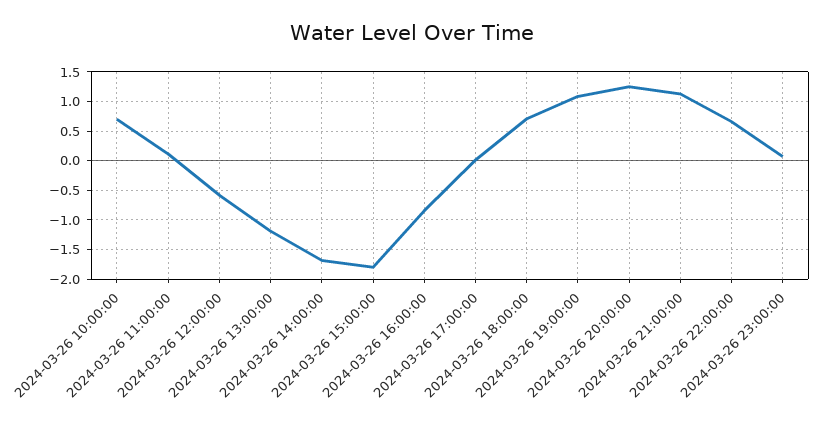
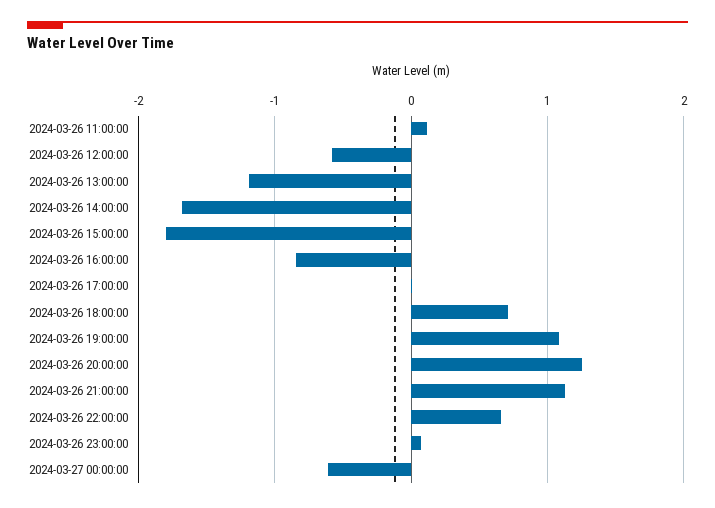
2024-03-26 10:00:00: 0.75 -> none
2024-03-27 00:00:00: none -> -0.6

